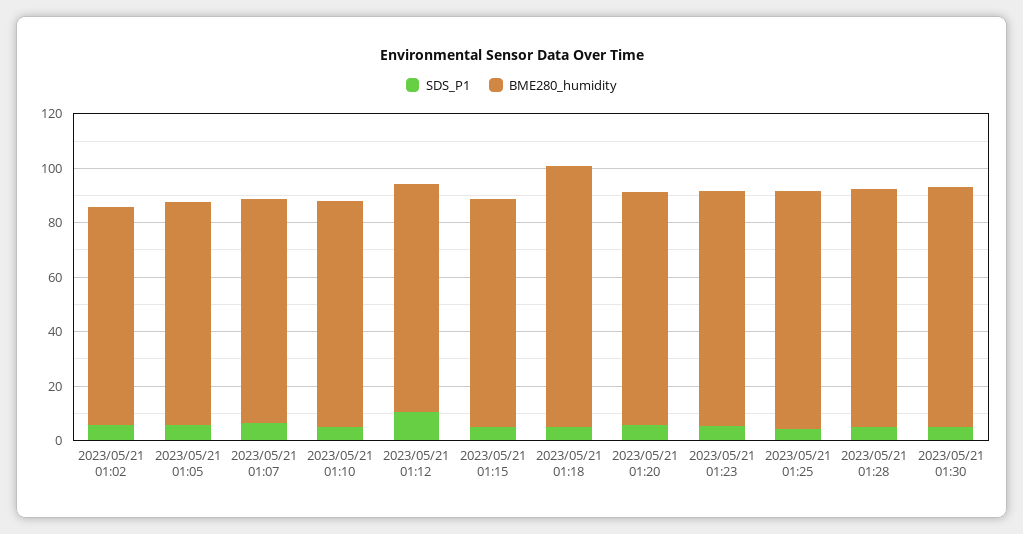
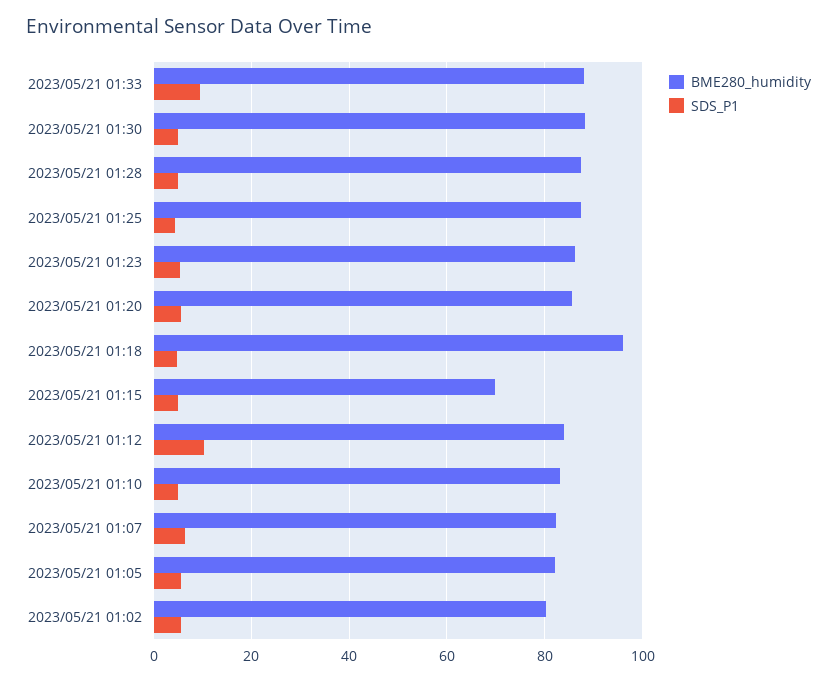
BME280_humidity, 2023/05/21 01:15: 85 -> 70
BME280_humidity, 2023/05/21 01:33: none -> 88
SDS_P1, 2023/05/21 01:33: none -> 10

